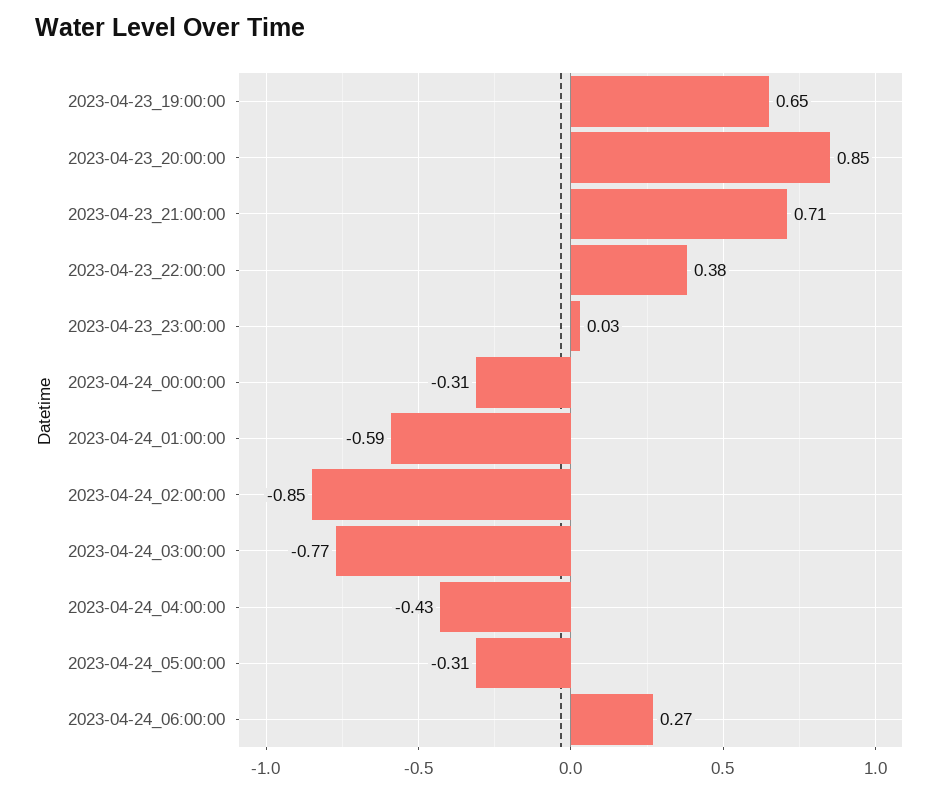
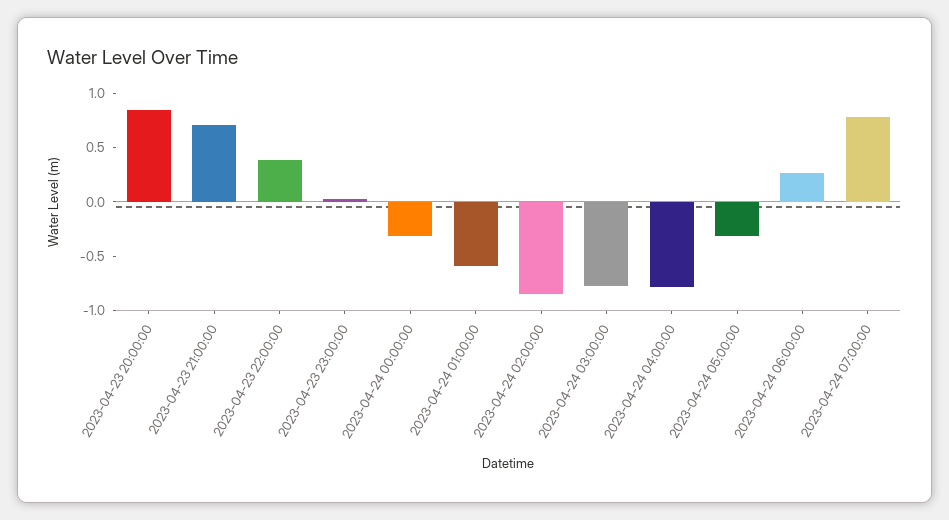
2023-04-23_19:00:00: 0.65 -> none
2023-04-24_04:00:00: -0.43 -> -0.8
2023-04-24 07:00:00: none -> 0.8

